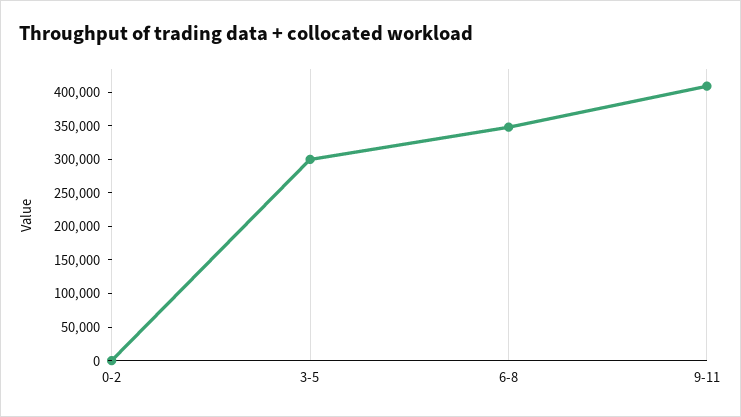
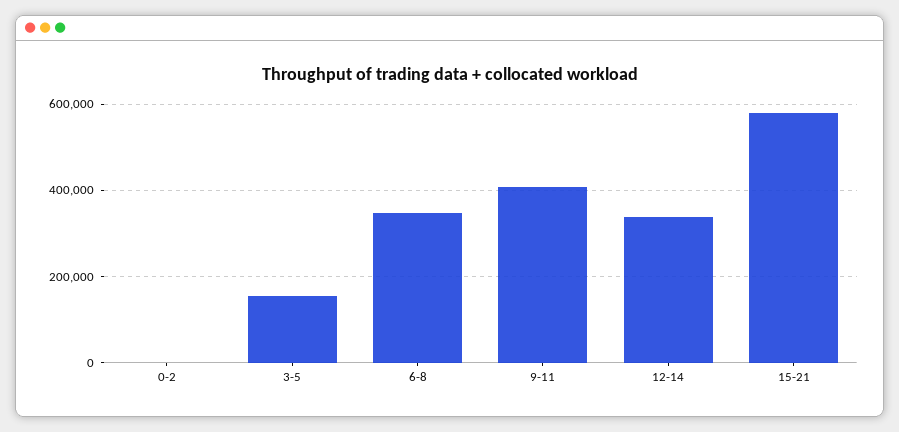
3-5: 300000 -> 160000
12-14: none -> 340000
15-21: none -> 580000

